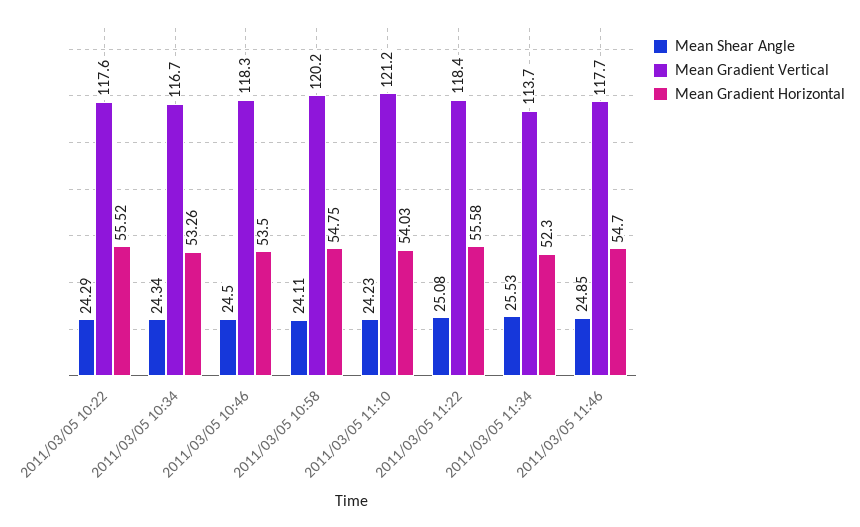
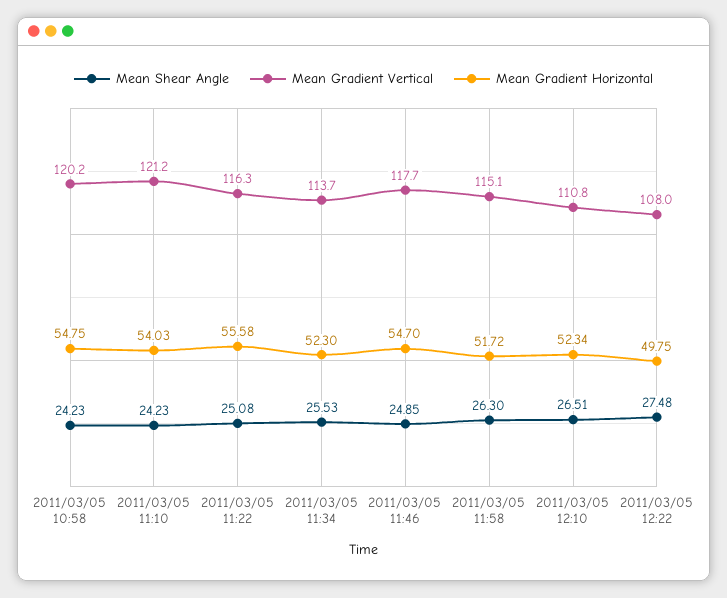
Mean Shear Angle, 2011/03/05 10:22: 24.29 -> none
Mean Gradient Vertical, 2011/03/05 10:22: 117.6 -> none
Mean Gradient Horizontal, 2011/03/05 10:22: 55.52 -> none
Mean Shear Angle, 2011/03/05 10:34: 24.34 -> none
Mean Gradient Vertical, 2011/03/05 10:34: 116.7 -> none
Mean Gradient Horizontal, 2011/03/05 10:34: 53.26 -> none
Mean Shear Angle, 2011/03/05 10:46: 24.5 -> none
Mean Gradient Vertical, 2011/03/05 10:46: 118.3 -> none
Mean Gradient Horizontal, 2011/03/05 10:46: 53.5 -> none
Mean Shear Angle, 2011/03/05 10:58: 24.11 -> 24.23
Mean Gradient Vertical, 2011/03/05 11:22: 118.4 -> 116.3
Mean Shear Angle, 2011/03/05 11:58: none -> 26.3
Mean Gradient Vertical, 2011/03/05 11:58: none -> 115.1
Mean Gradient Horizontal, 2011/03/05 11:58: none -> 51.72
Mean Shear Angle, 2011/03/05 12:10: none -> 26.51
Mean Gradient Vertical, 2011/03/05 12:10: none -> 110.8
Mean Gradient Horizontal, 2011/03/05 12:10: none -> 52.34
Mean Shear Angle, 2011/03/05 12:22: none -> 27.48
Mean Gradient Vertical, 2011/03/05 12:22: none -> 108
Mean Gradient Horizontal, 2011/03/05 12:22: none -> 49.75

